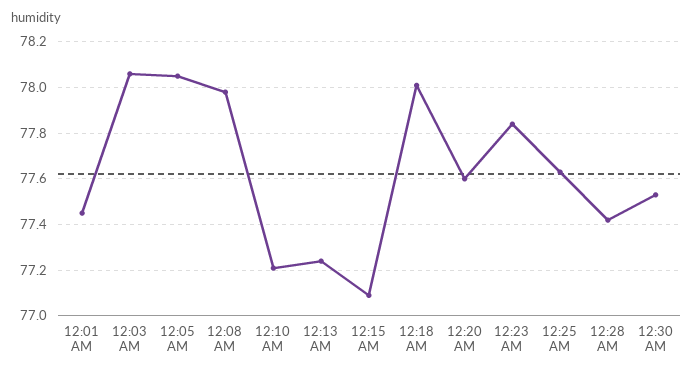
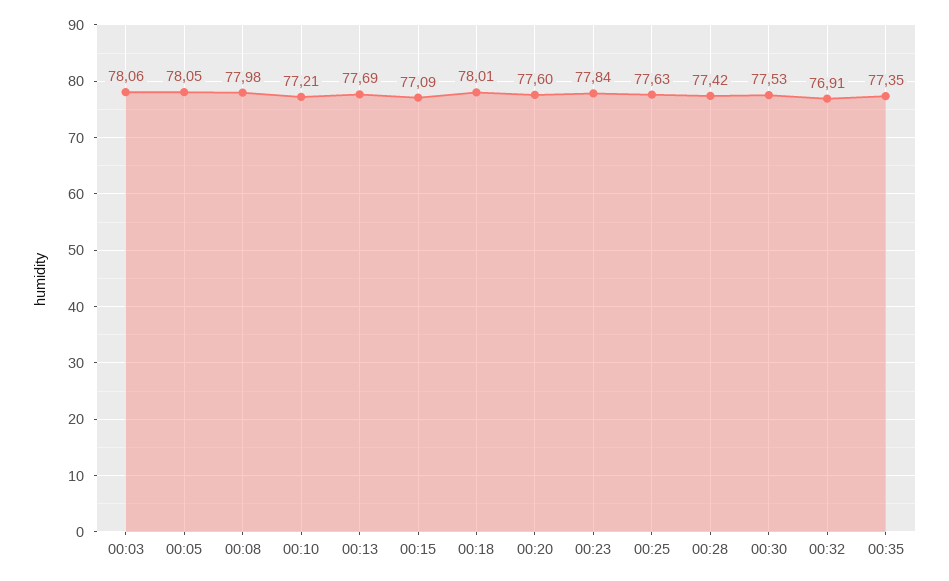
12:01 AM: 77.45 -> none
12:13 AM: 77.25 -> 77.69
00:32: none -> 76.91
00:35: none -> 77.35

